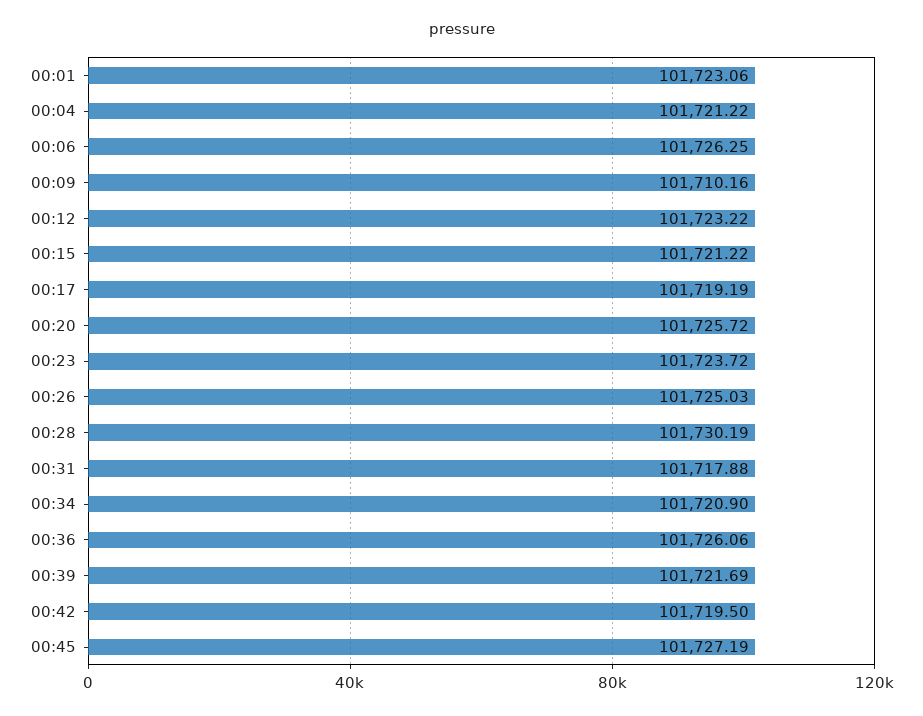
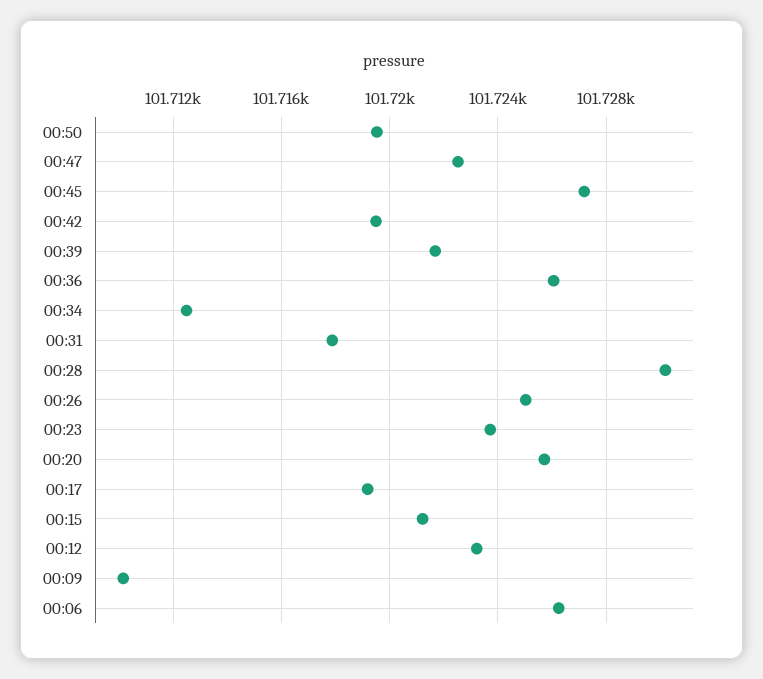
00:01: 101723.06 -> none
00:04: 101721.22 -> none
00:34: 101720.9 -> 101712.5
00:50: none -> 101719.5
00:47: none -> 101722.5

